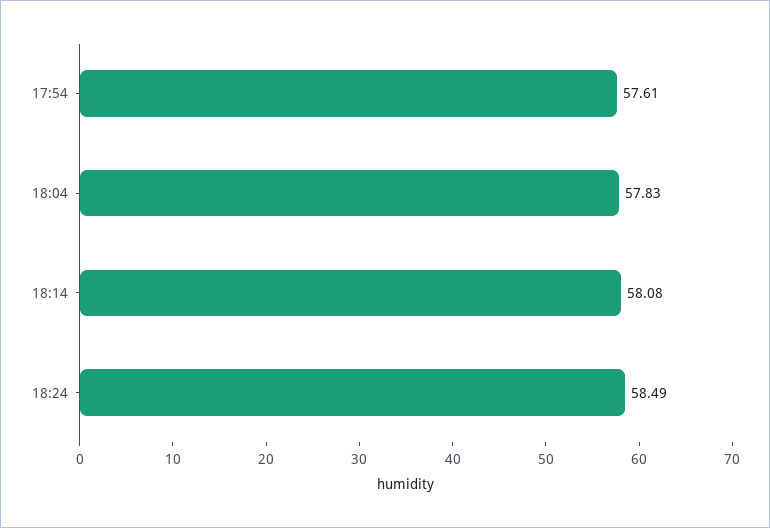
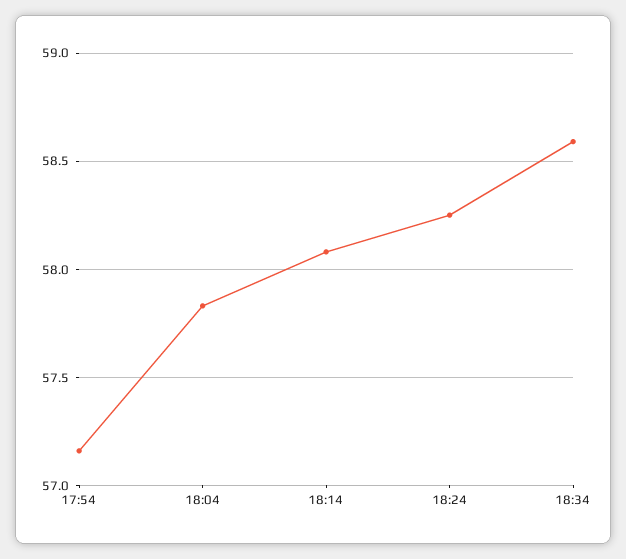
17:54: 57.61 -> 57.15
18:24: 58.49 -> 58.25
18:34: none -> 58.6

